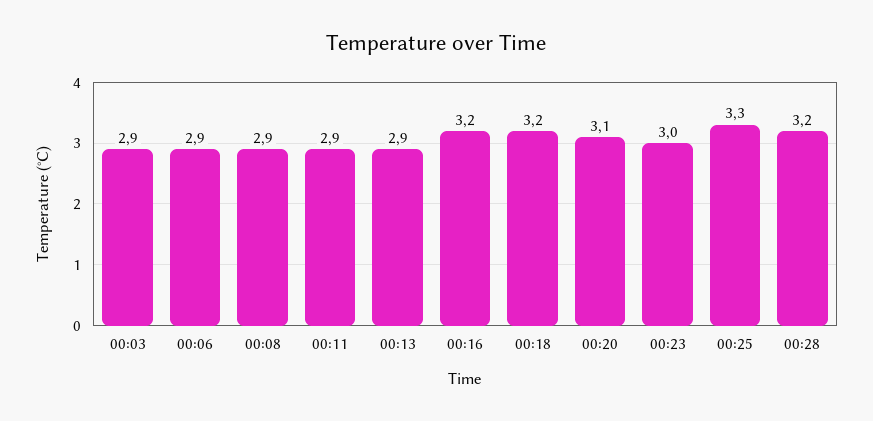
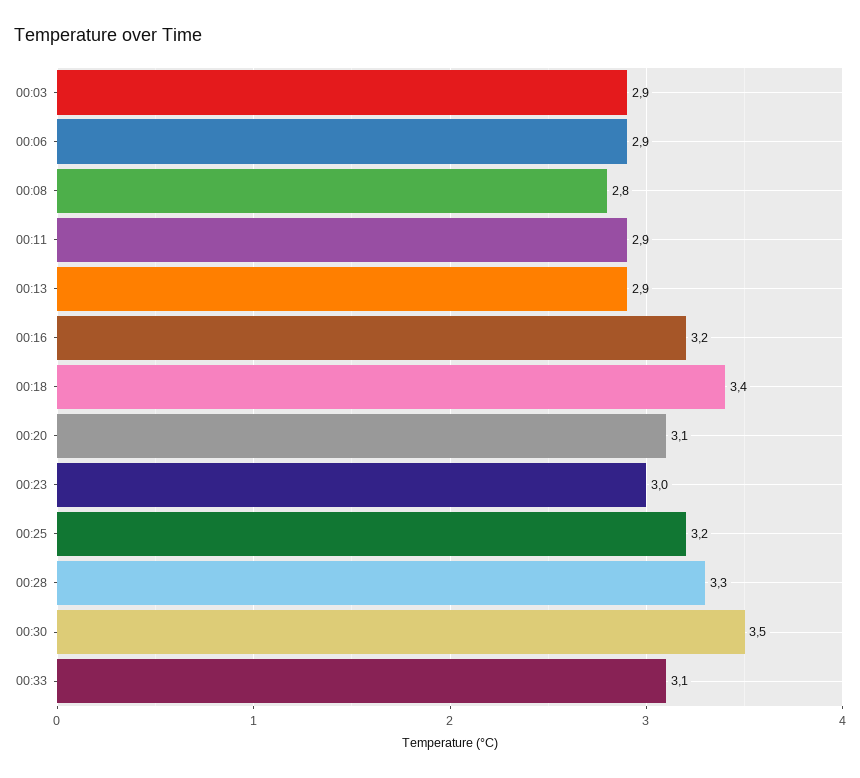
00:08: 2.9 -> 2.8
00:18: 3.2 -> 3.4
00:25: 3.3 -> 3.2
00:28: 3.2 -> 3.3
00:30: none -> 3.5
00:33: none -> 3.1

